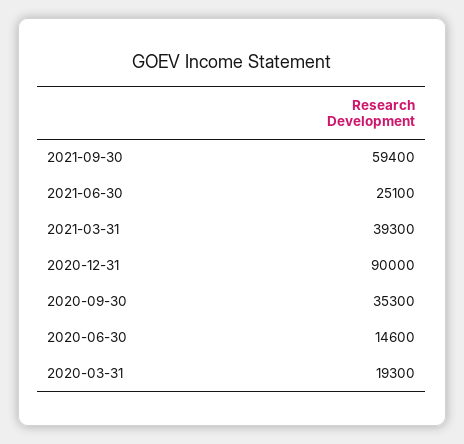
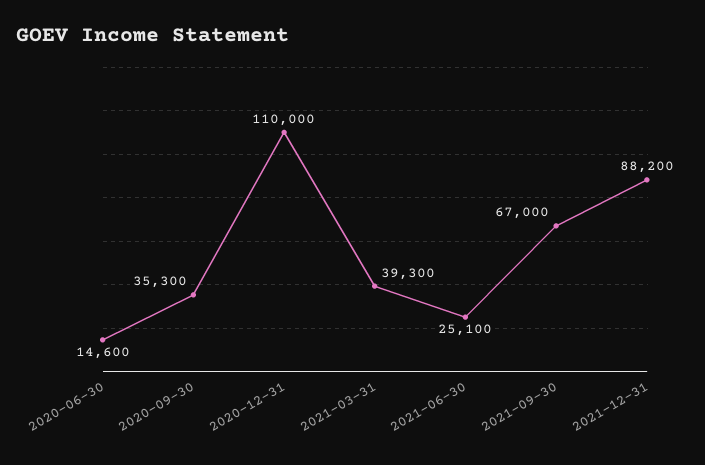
2021-09-30: 59400 -> 67000
2020-12-31: 90000 -> 110000
2020-03-31: 19300 -> none
2021-12-31: none -> 88200

